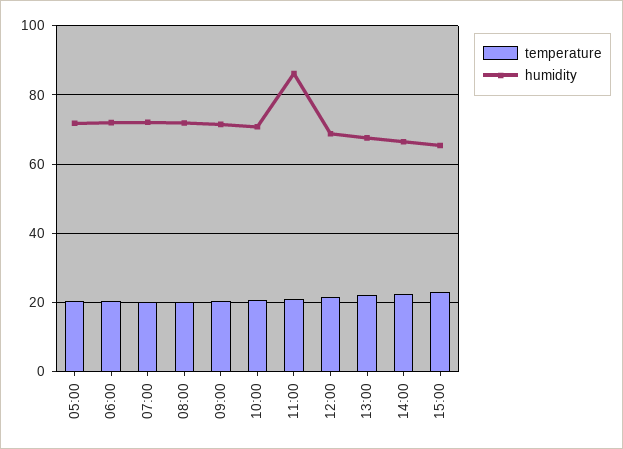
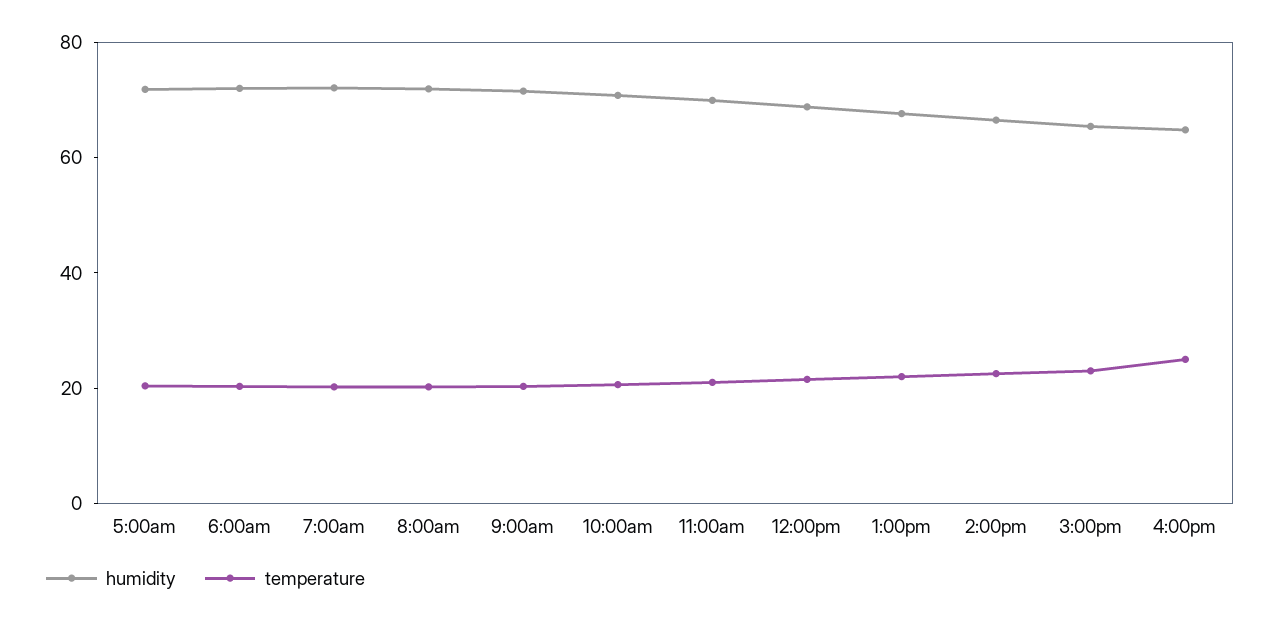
humidity, 11:00: 86 -> 70
humidity, 4:00pm: none -> 65
temperature, 4:00pm: none -> 25

